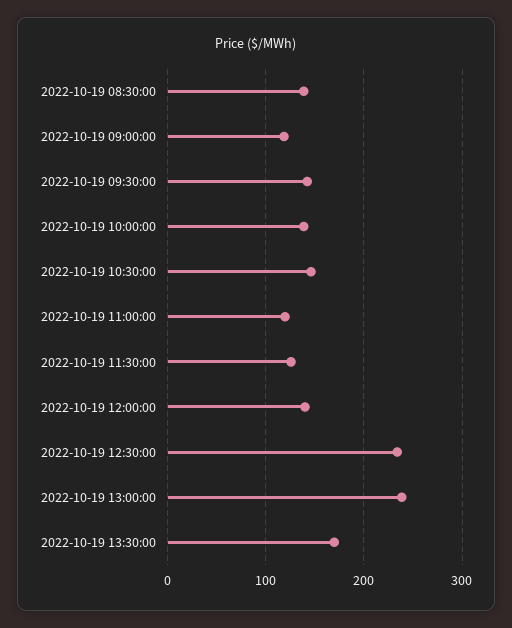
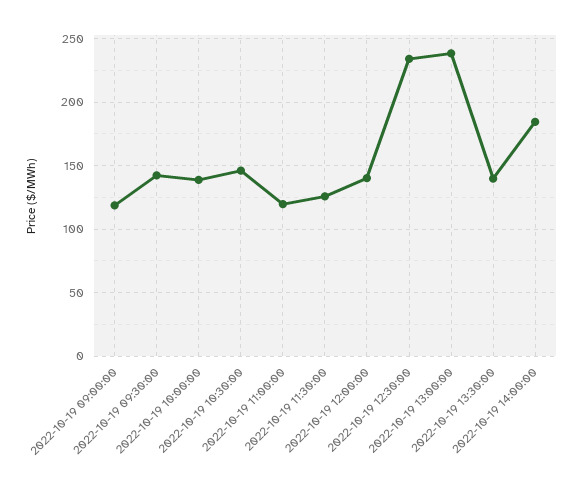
2022-10-19 08:30:00: 140 -> none
2022-10-19 13:30:00: 170 -> 140
2022-10-19 14:00:00: none -> 185

